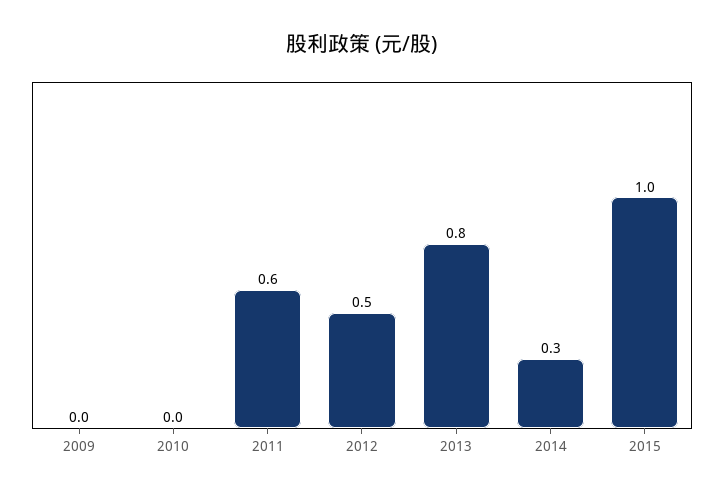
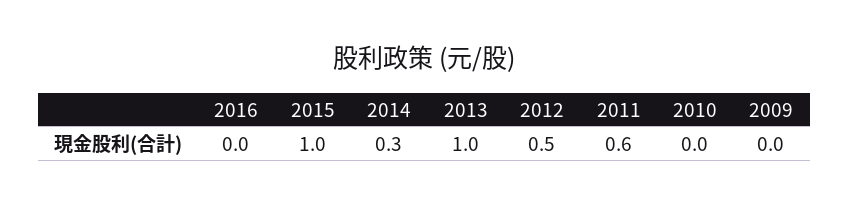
2013: 0.8 -> 1
2016: none -> 0

